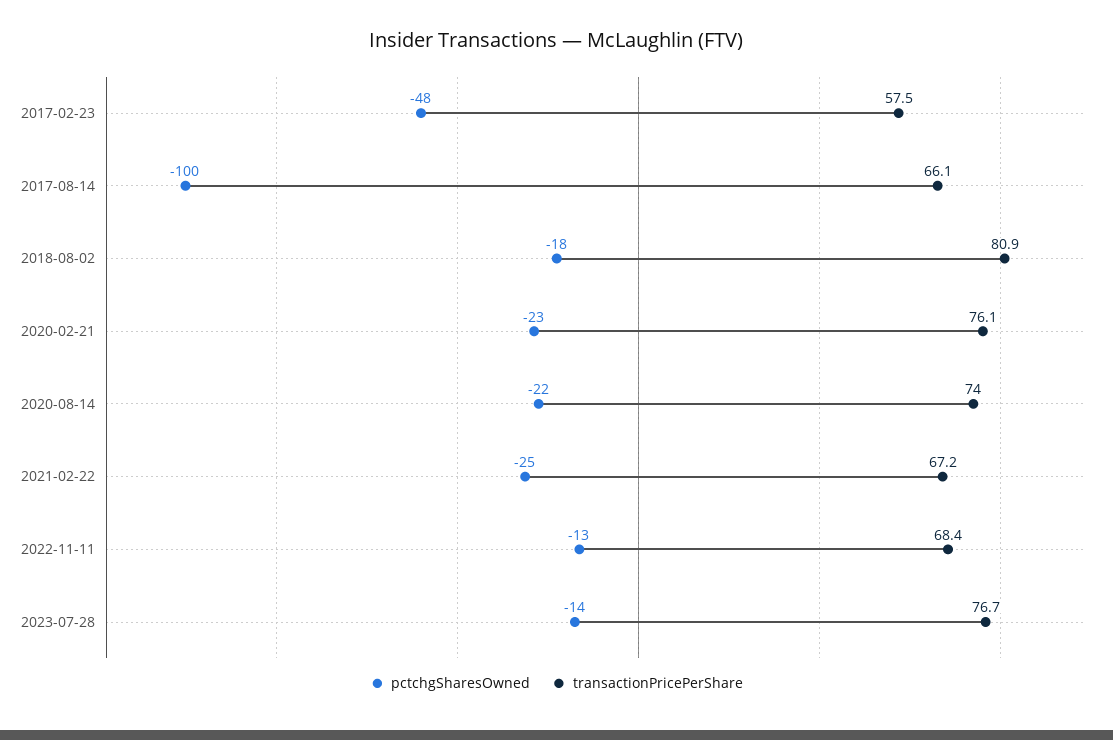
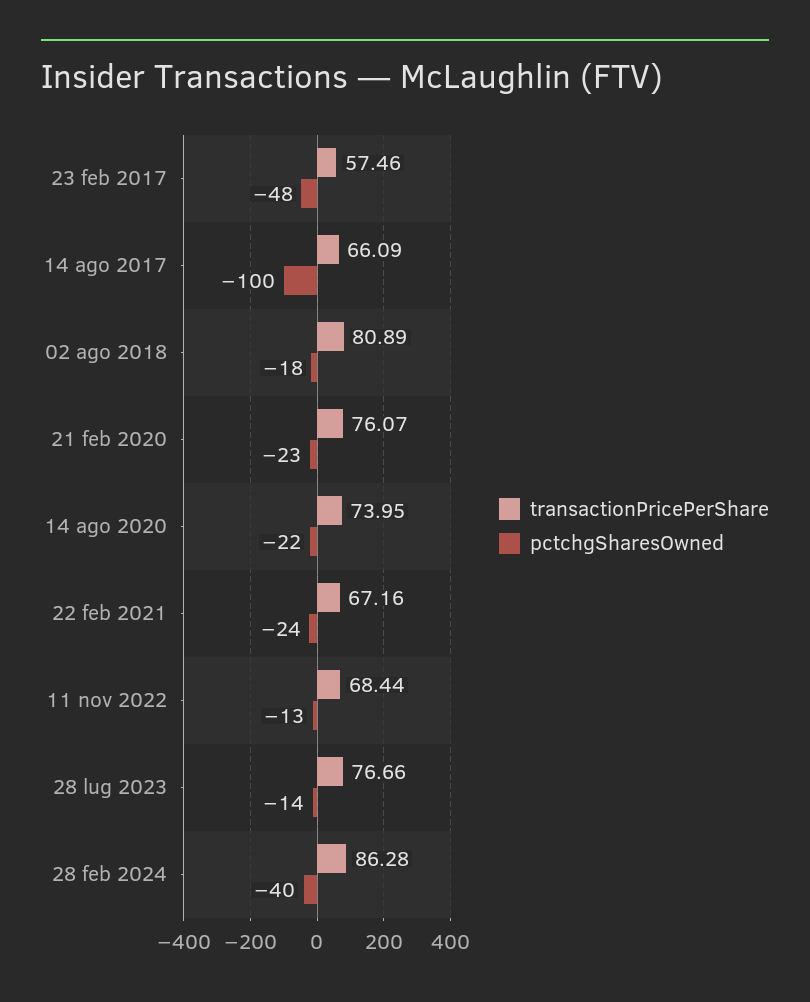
pctchgSharesOwned, 2021-02-22: -25 -> -24
transactionPricePerShare, 28 feb 2024: none -> 86.28
pctchgSharesOwned, 28 feb 2024: none -> -40

